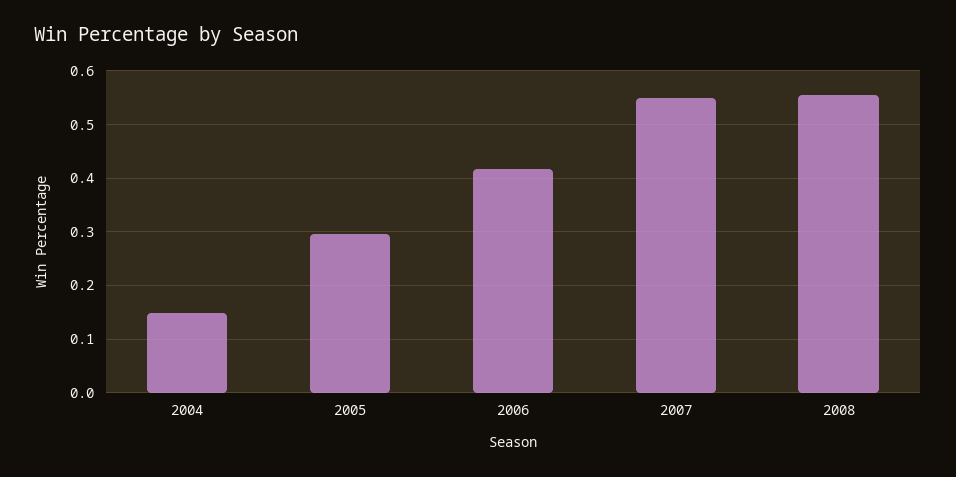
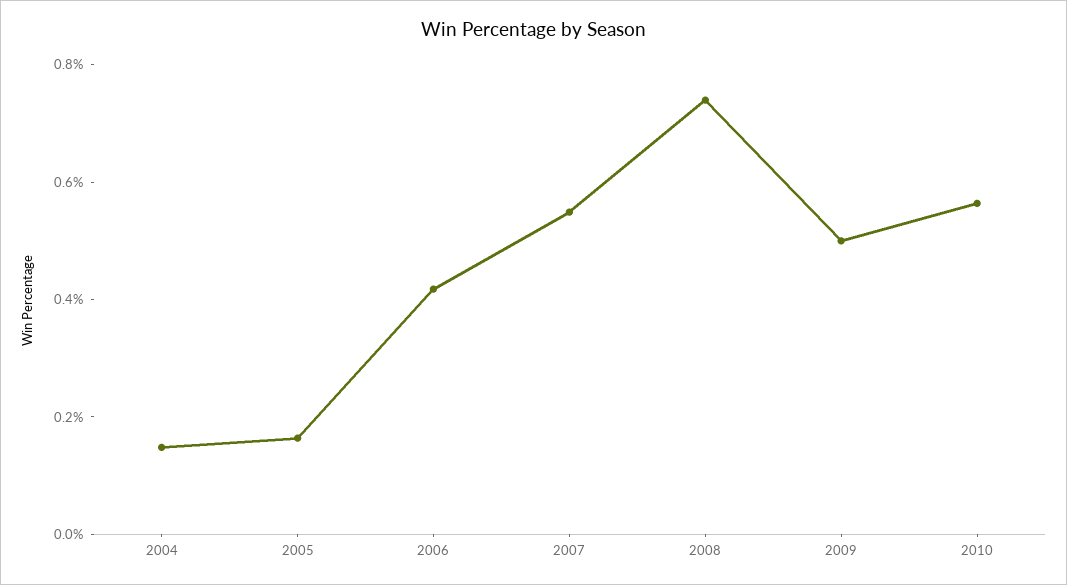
2005: 0.3 -> 0.15
2008: 0.56 -> 0.75
2009: none -> 0.5
2010: none -> 0.55

